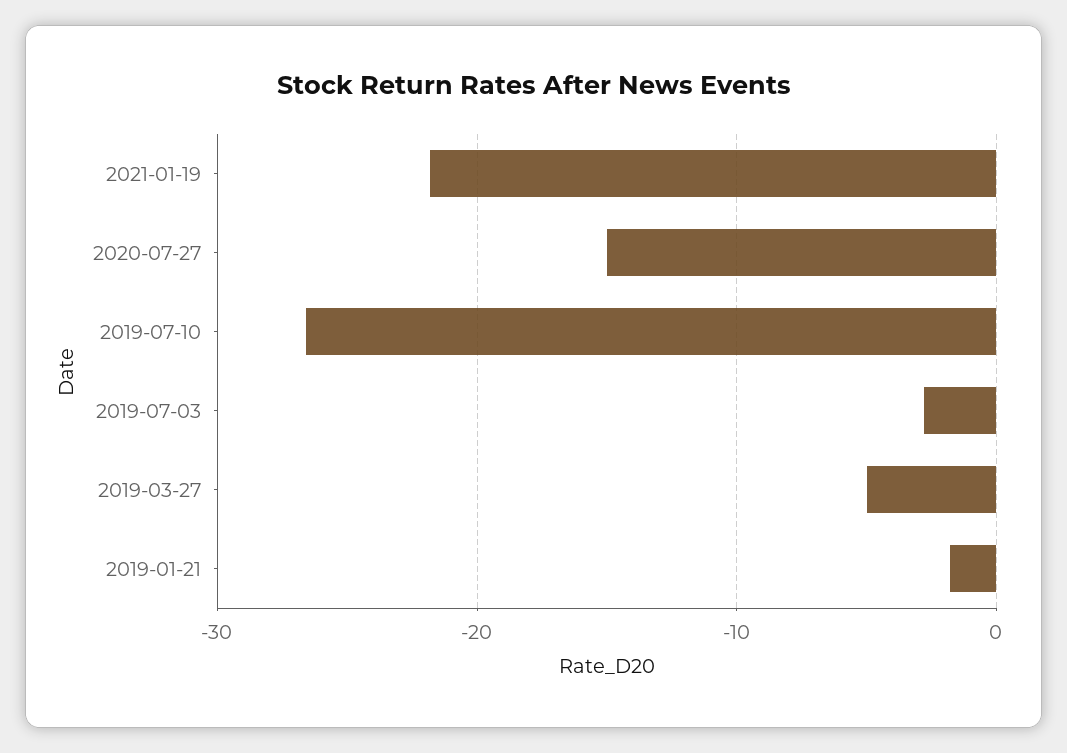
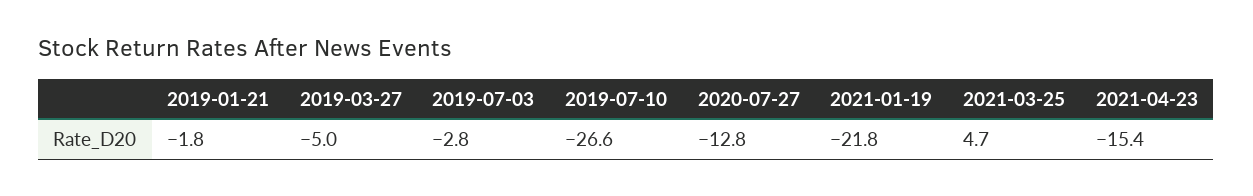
2020-07-27: -15 -> -12.8
2021-03-25: none -> 4.7
2021-04-23: none -> -15.4

